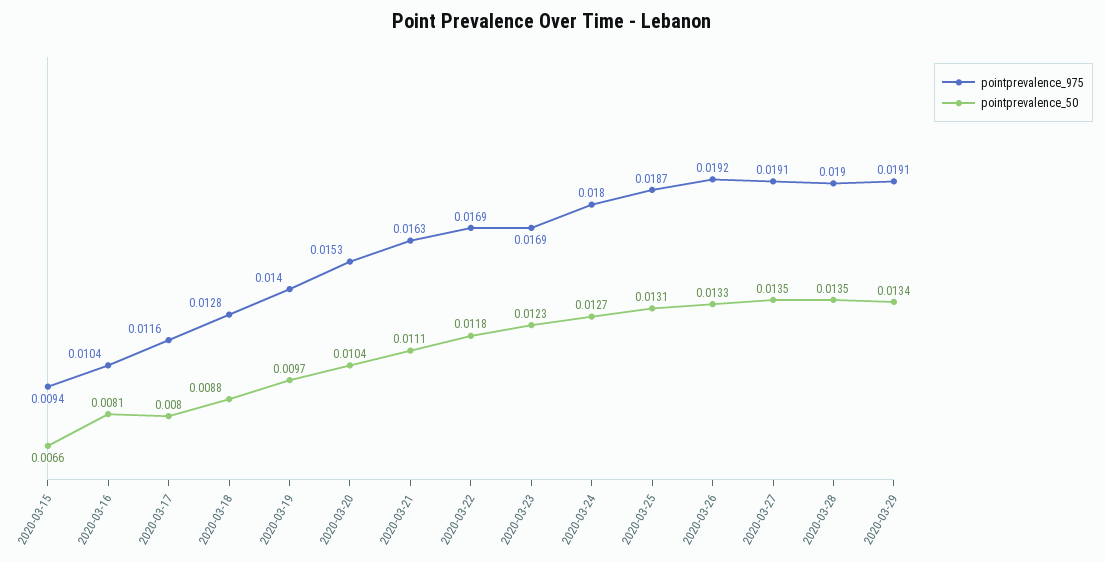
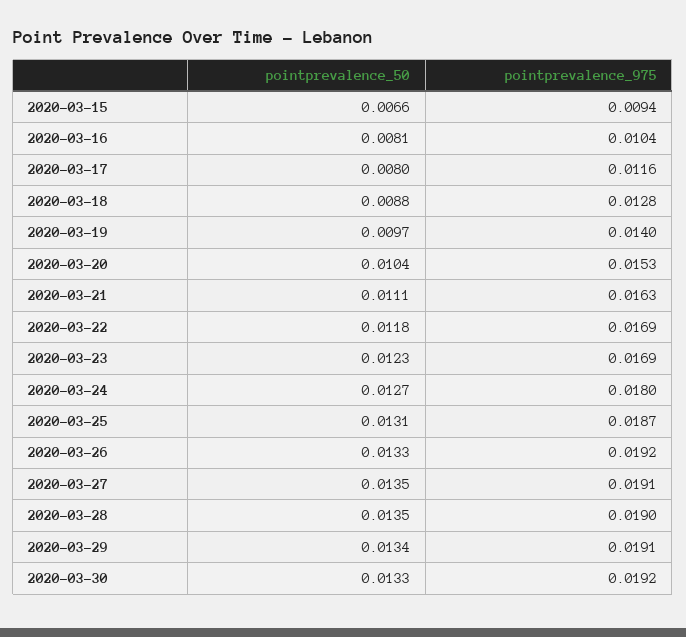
pointprevalence_50, 2020-03-30: none -> 0.0133
pointprevalence_975, 2020-03-30: none -> 0.0192

